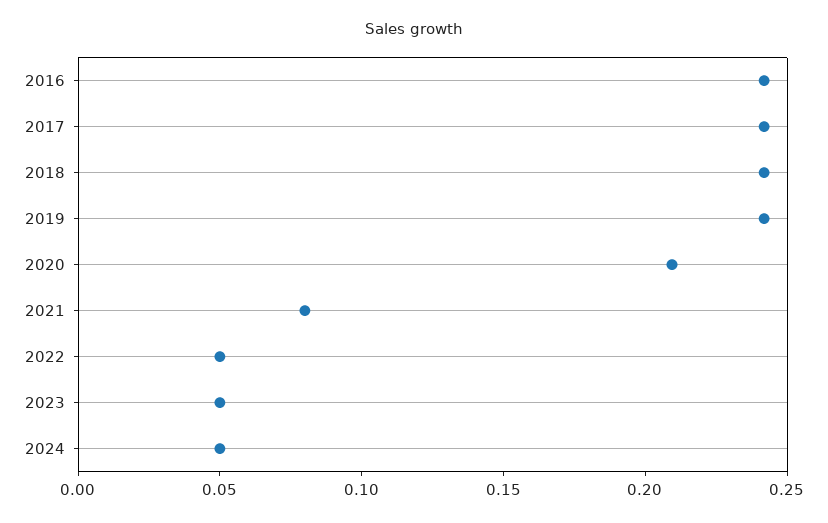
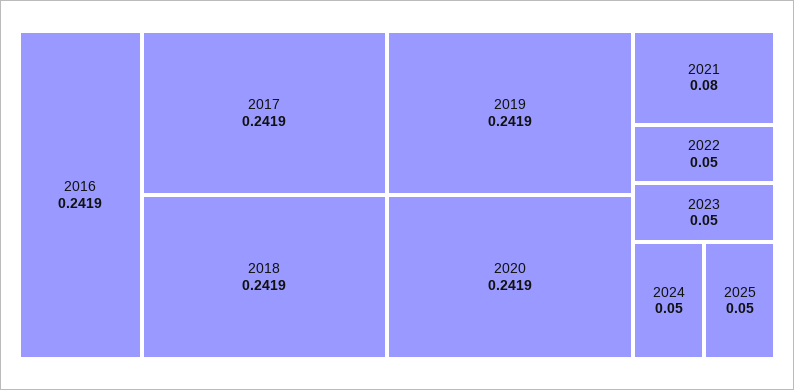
2020: 0.21 -> 0.2419
2025: none -> 0.05

